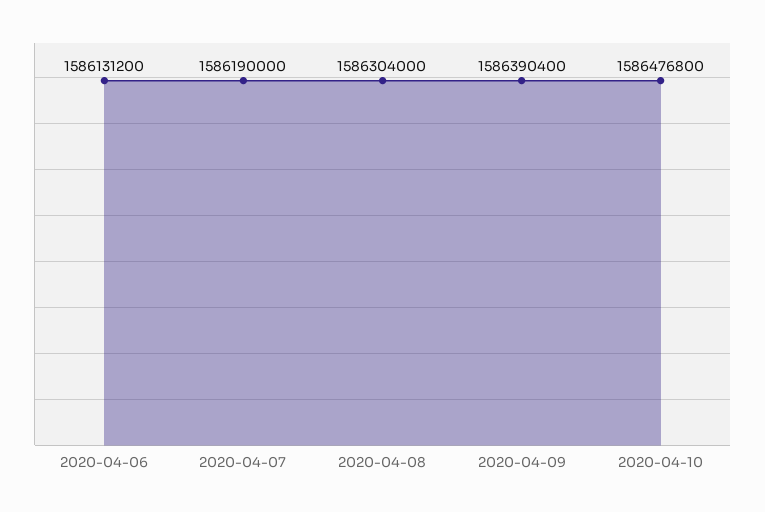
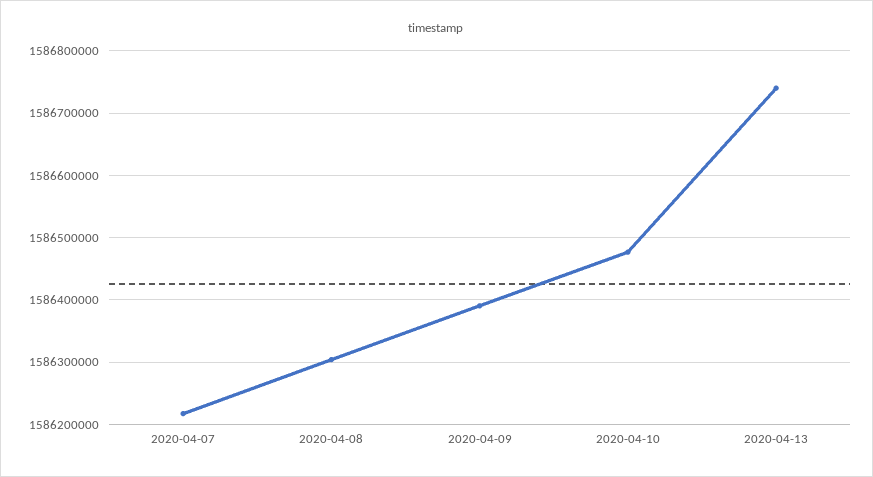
2020-04-06: 1586131200 -> none
2020-04-07: 1586190000 -> 1586220000
2020-04-13: none -> 1586740000

